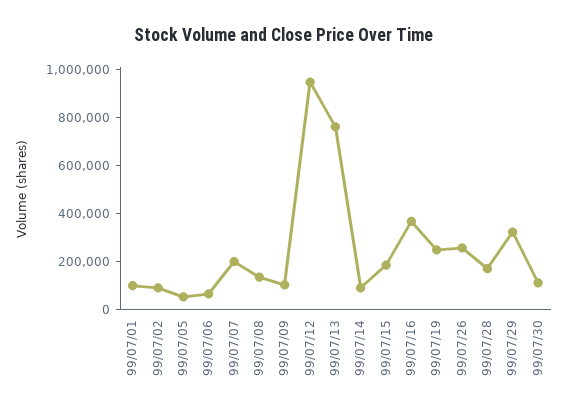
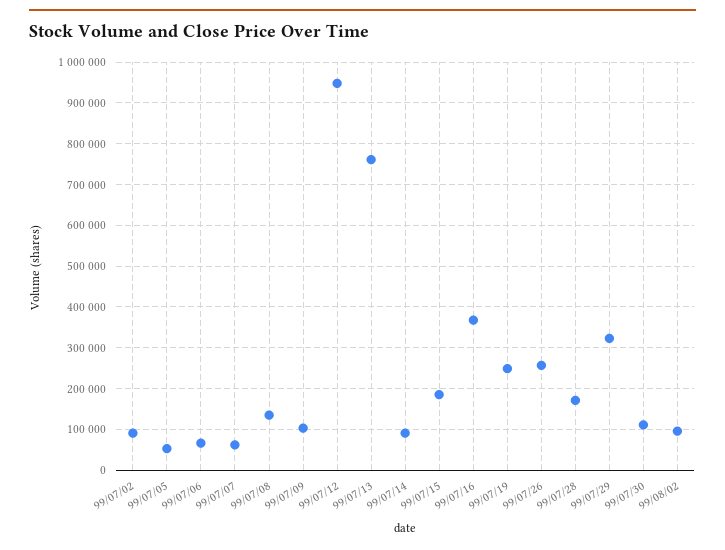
99/07/01: 100000 -> none
99/07/07: 200000 -> 60000
99/08/02: none -> 100000

